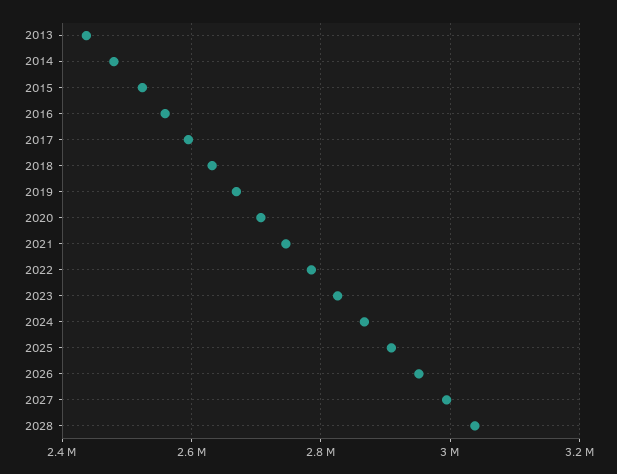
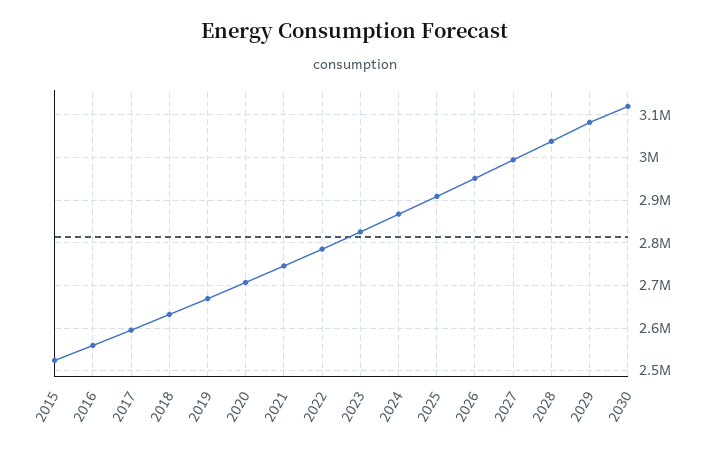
2013: 2440000 -> none
2014: 2480000 -> none
2029: none -> 3080000
2030: none -> 3120000

